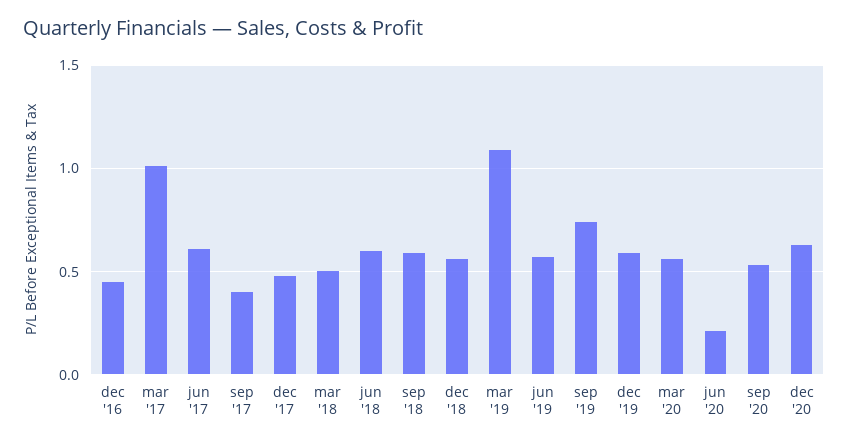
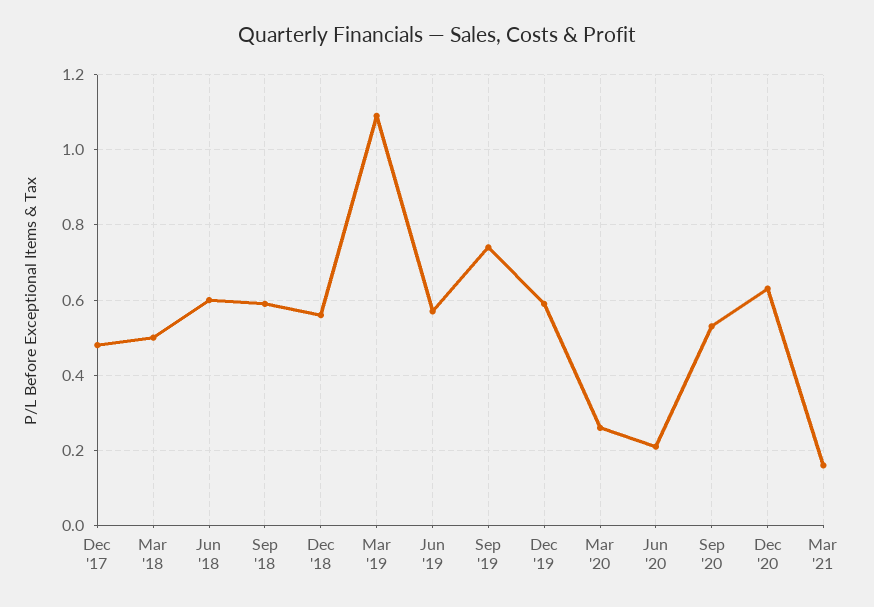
dec '16: 0.45 -> none
mar '17: 1 -> none
jun '17: 0.6 -> none
sep '17: 0.4 -> none
mar '20: 0.55 -> 0.25
Mar '21: none -> 0.15

